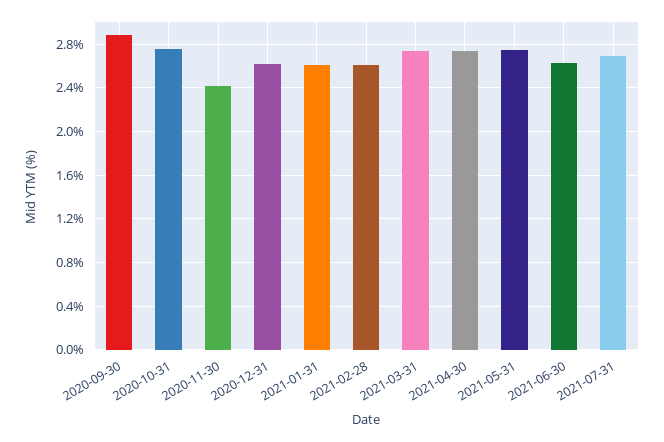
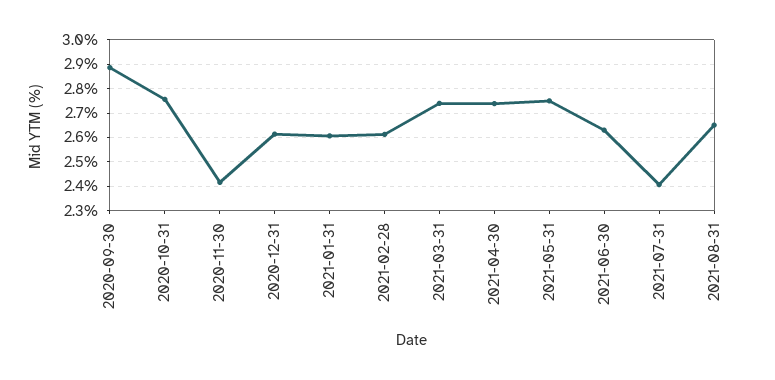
2021-07-31: 2.7 -> 2.4
2021-08-31: none -> 2.65

